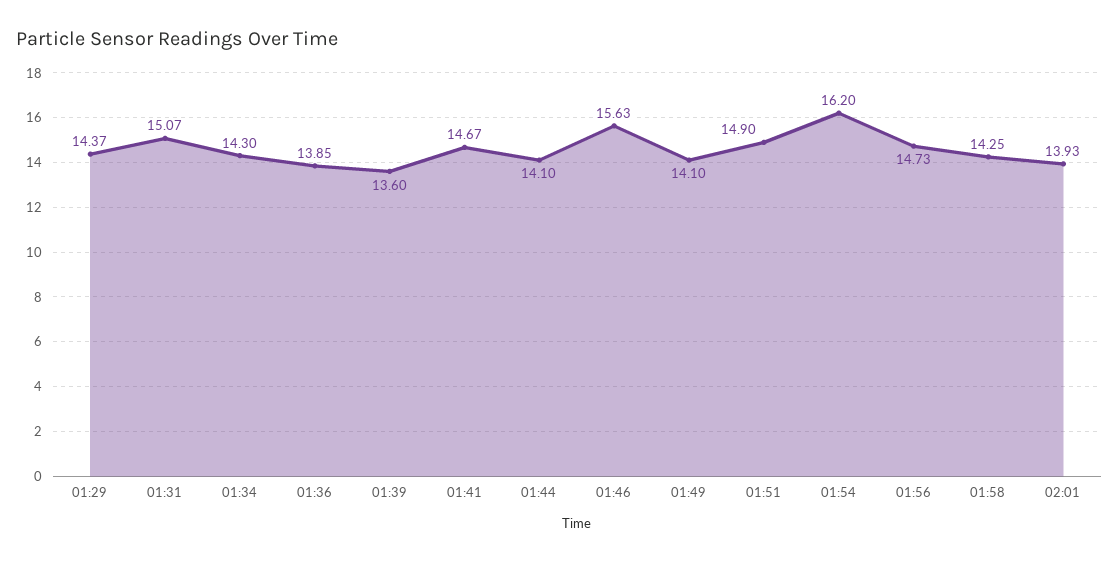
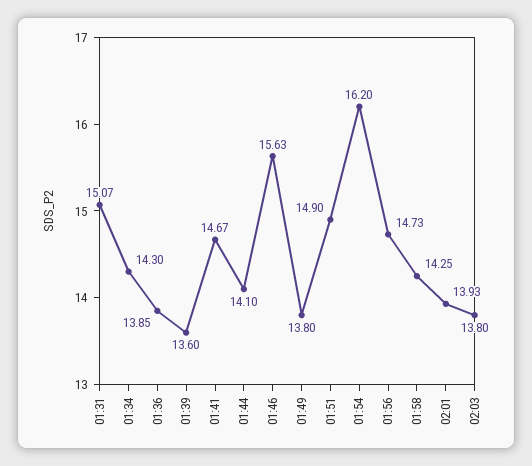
01:29: 14.37 -> none
01:49: 14.1 -> 13.8
02:03: none -> 13.8

